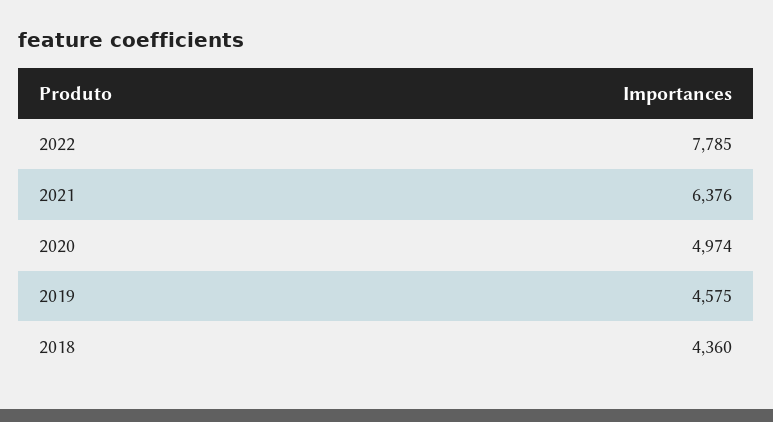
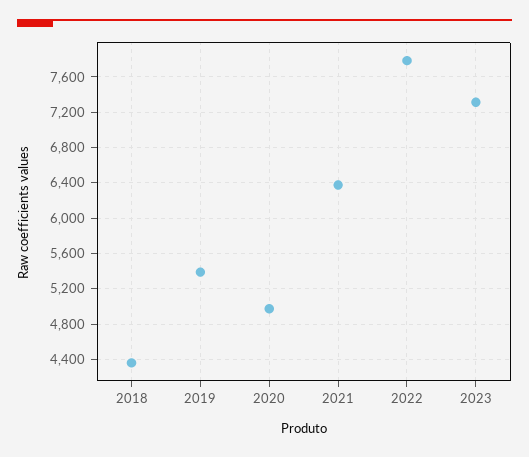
2019: 4575 -> 5400
2023: none -> 7300

